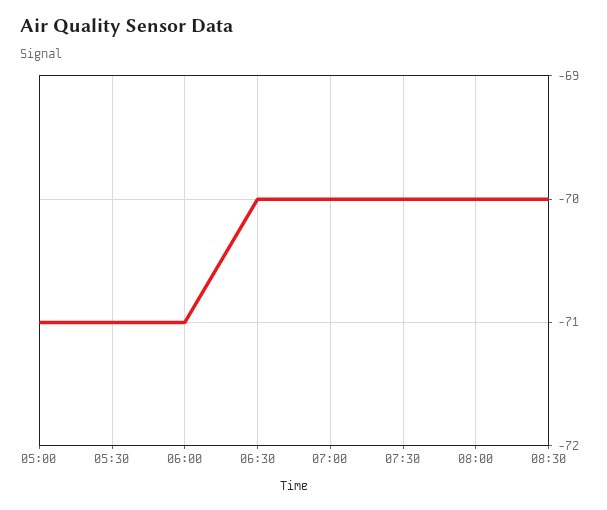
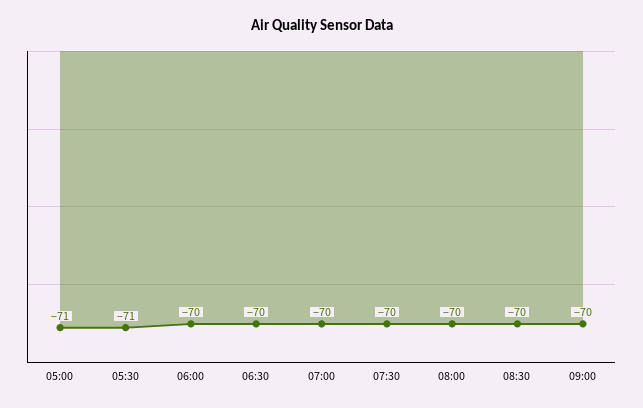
06:00: -71 -> -70
09:00: none -> -70

